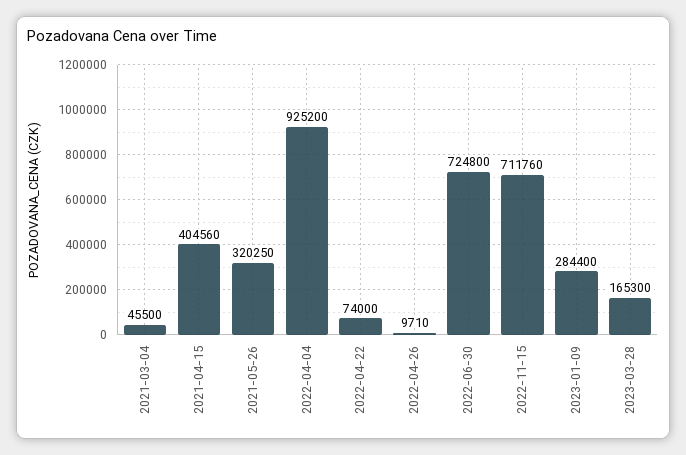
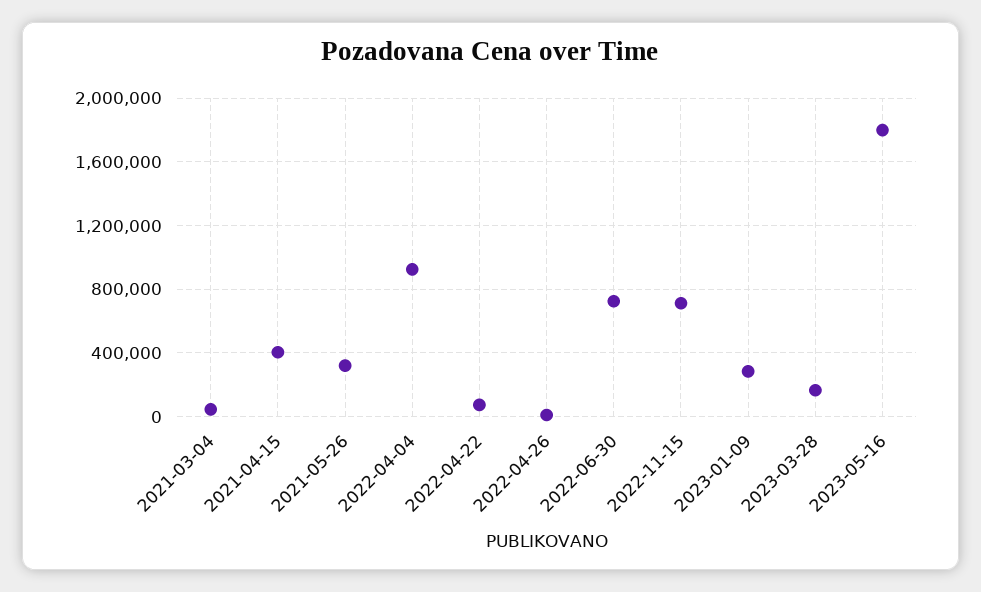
2023-05-16: none -> 1800000

